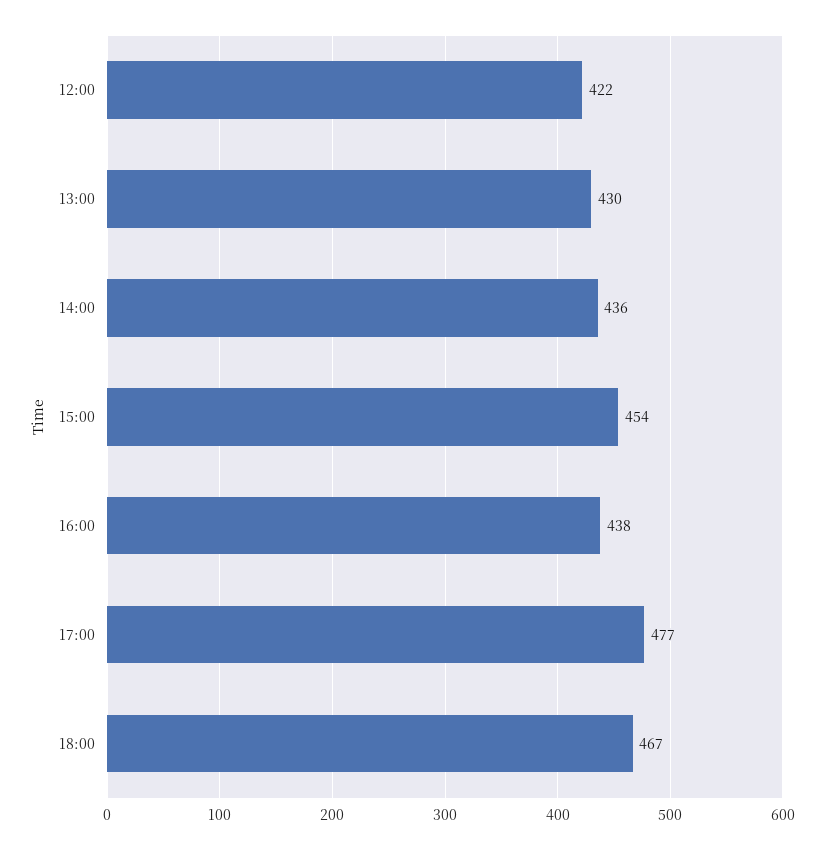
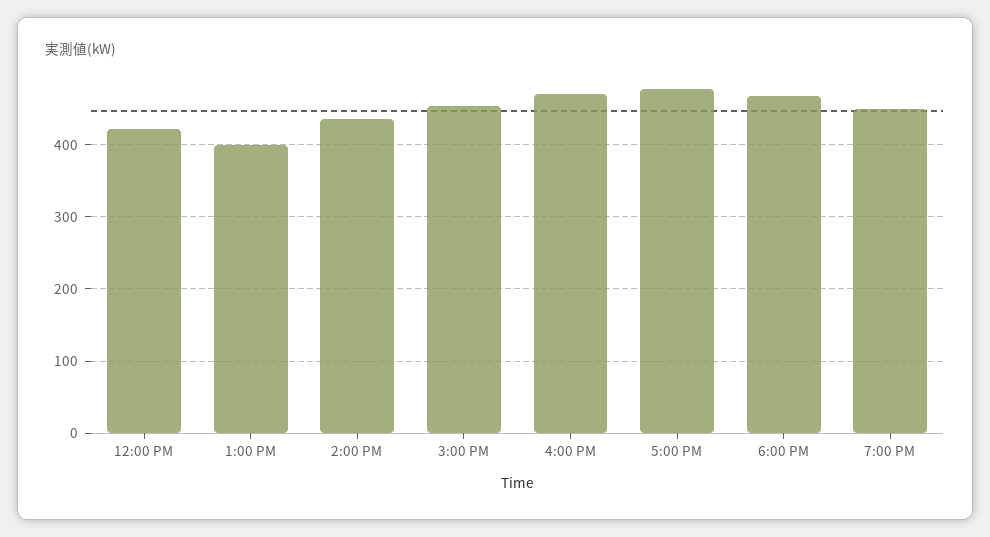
13:00: 430 -> 400
16:00: 438 -> 470
7:00 PM: none -> 450

